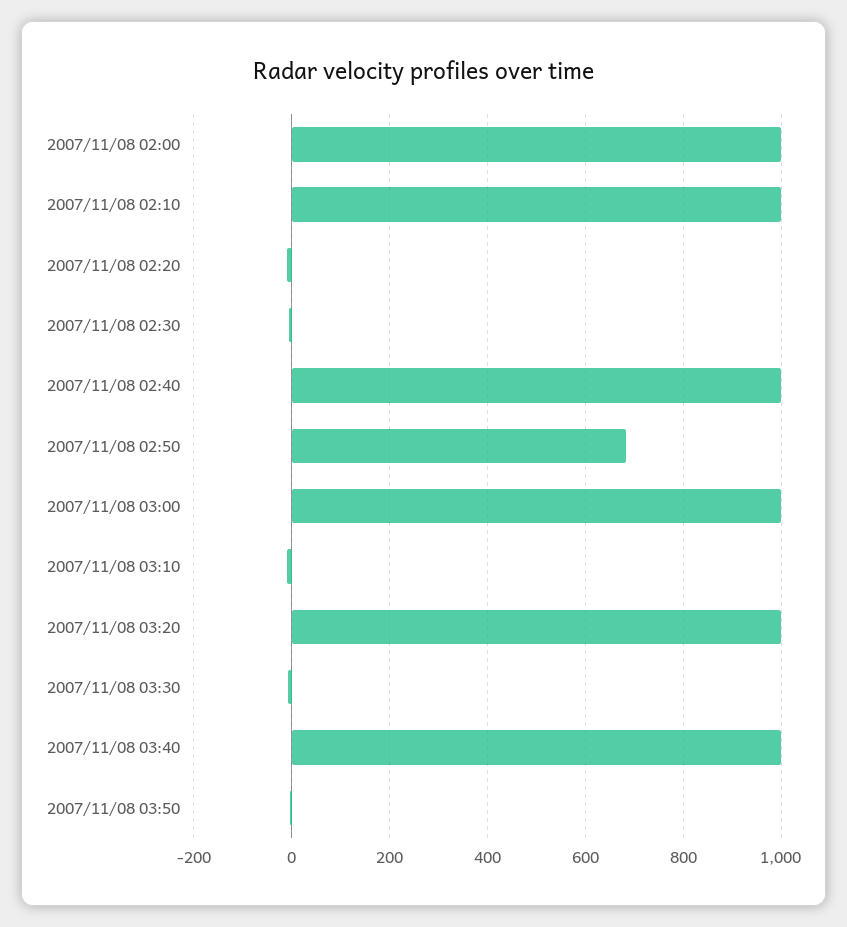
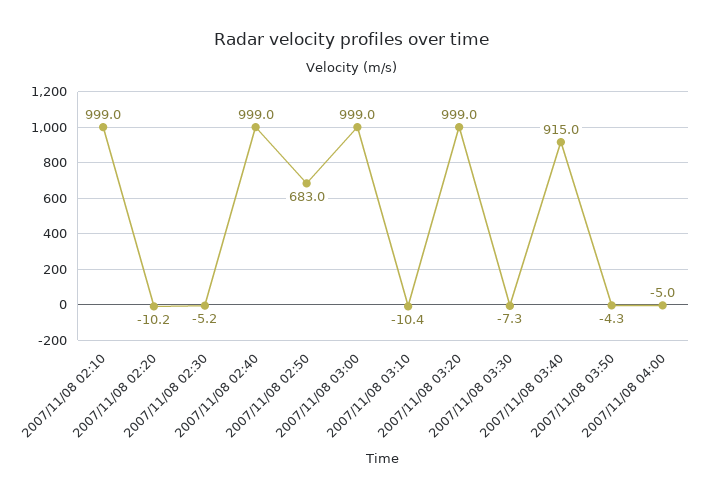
2007/11/08 02:00: 1000 -> none
2007/11/08 03:40: 1000 -> 915
2007/11/08 04:00: none -> -5

